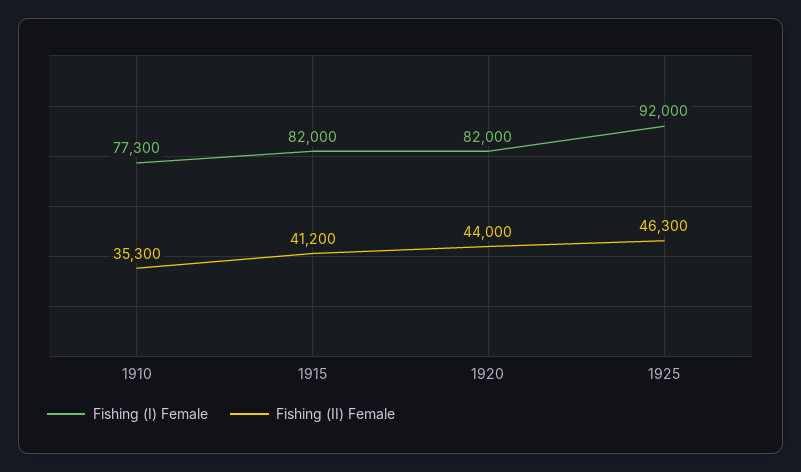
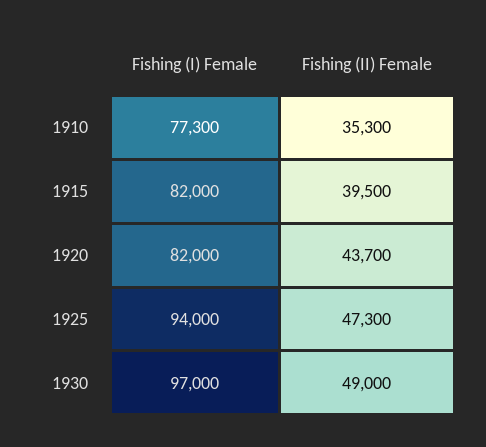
Fishing (II) Female, 1915: 41200 -> 39500
Fishing (II) Female, 1920: 44000 -> 43700
Fishing (I) Female, 1925: 92000 -> 94000
Fishing (II) Female, 1925: 46300 -> 47300
Fishing (I) Female, 1930: none -> 97000
Fishing (II) Female, 1930: none -> 49000

